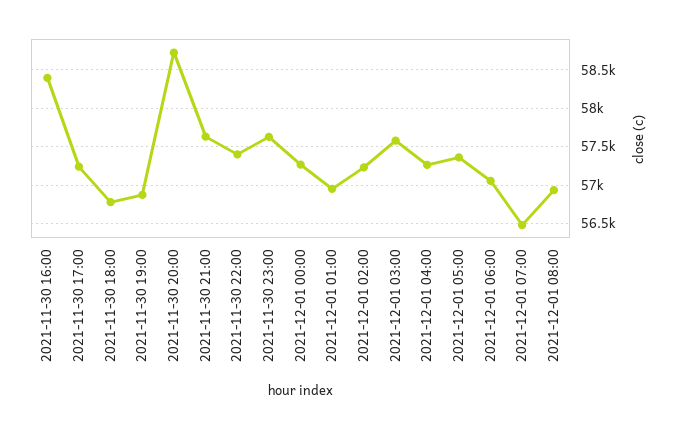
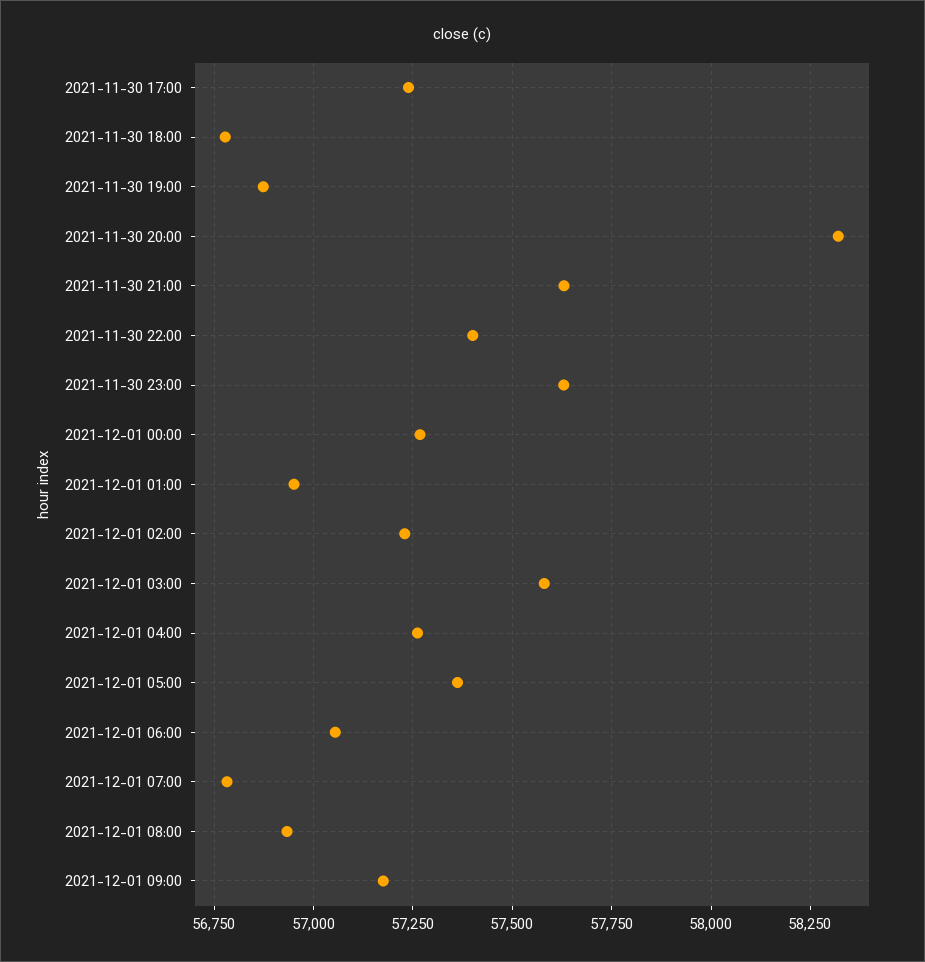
2021-11-30 16:00: 58400 -> none
2021-11-30 20:00: 58700 -> 58325
2021-12-01 07:00: 56500 -> 56775
2021-12-01 09:00: none -> 57175

